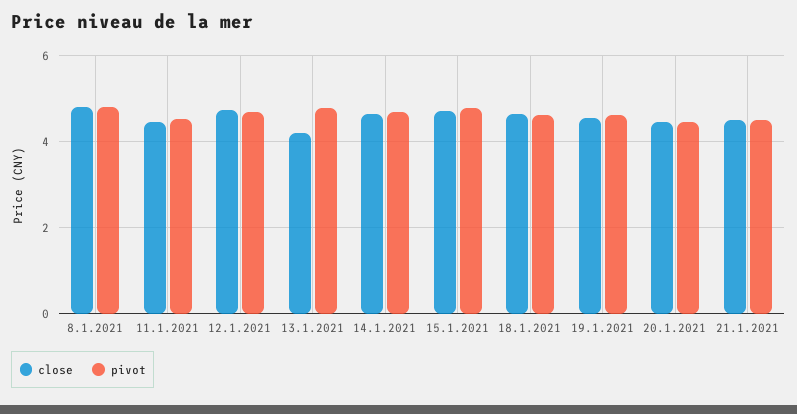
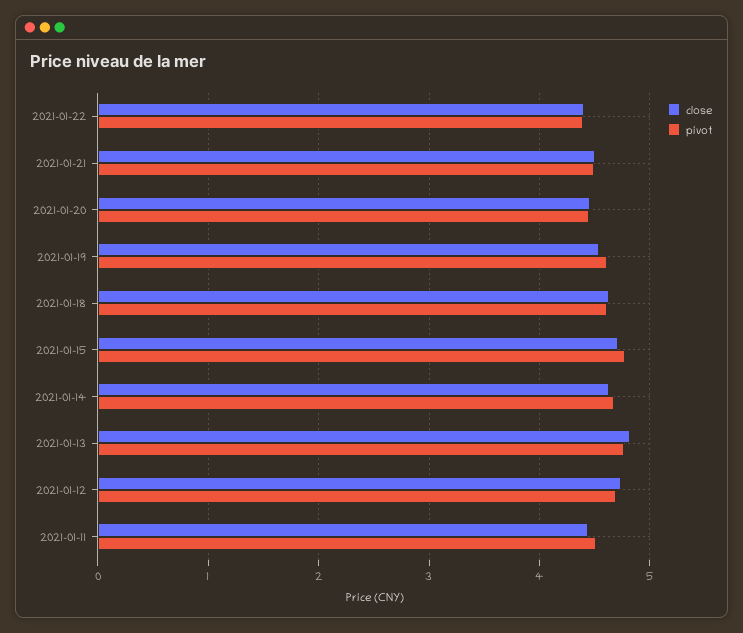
close, 8.1.2021: 4.8 -> none
pivot, 8.1.2021: 4.8 -> none
close, 13.1.2021: 4.2 -> 4.8
close, 2021-01-22: none -> 4.4
pivot, 2021-01-22: none -> 4.4

